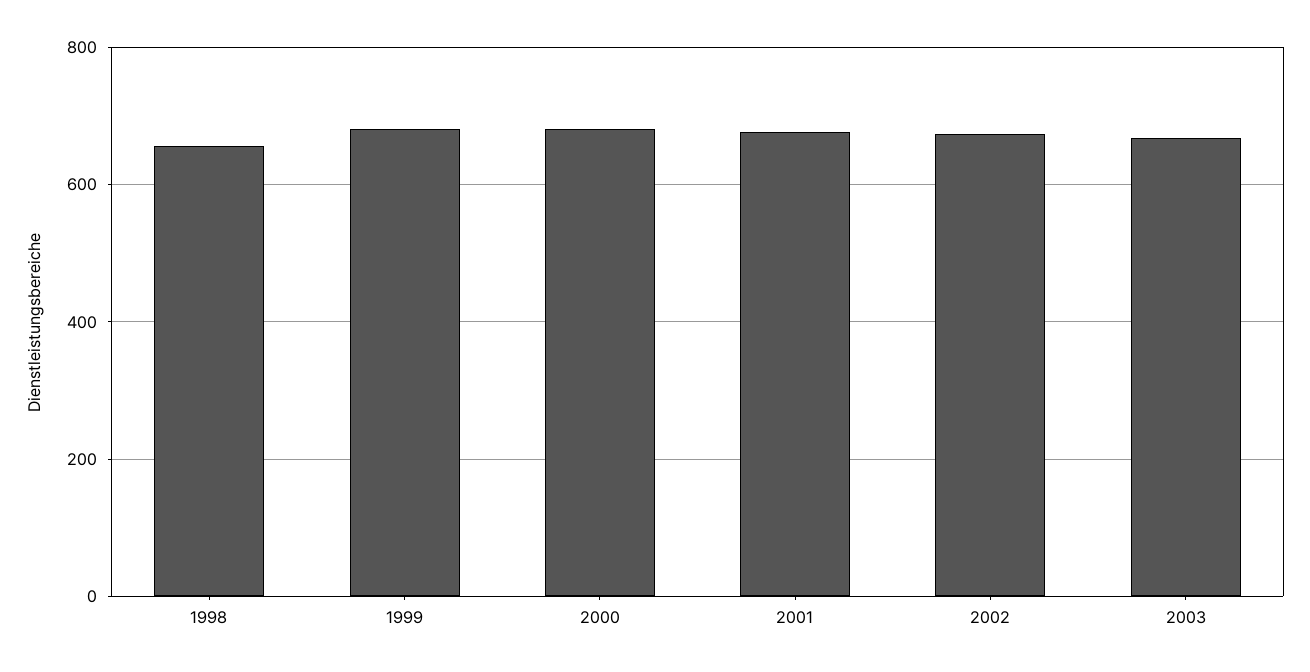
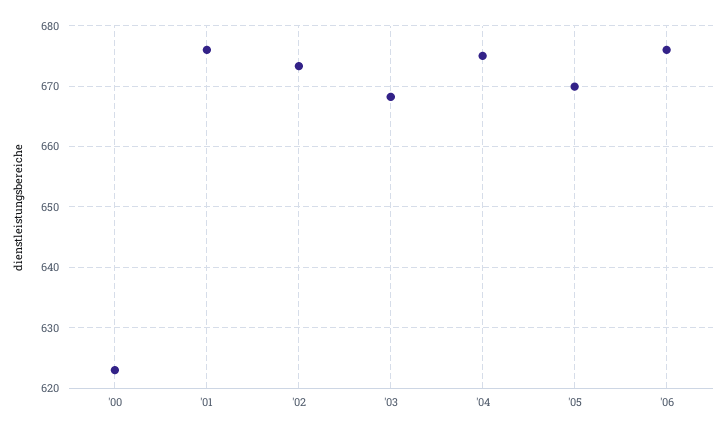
1998: 660 -> none
1999: 680 -> none
2000: 680 -> 623
'04: none -> 675
'05: none -> 670
'06: none -> 676

